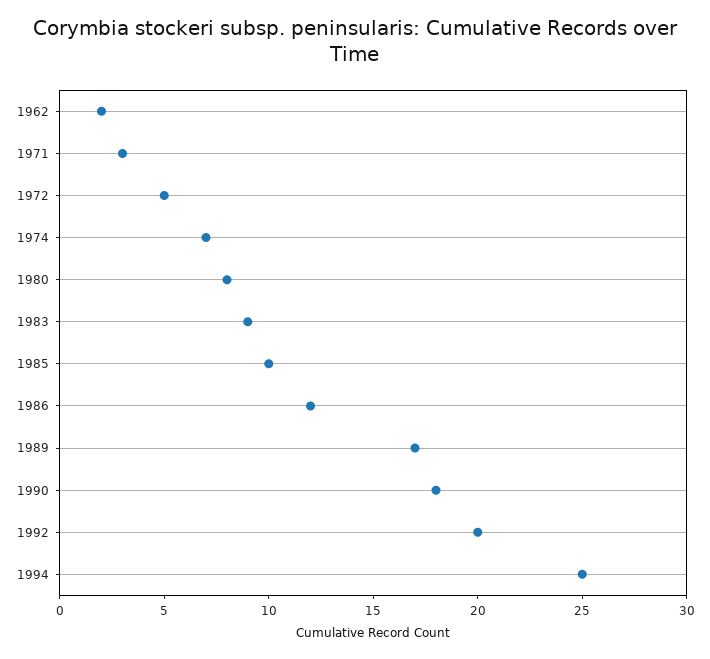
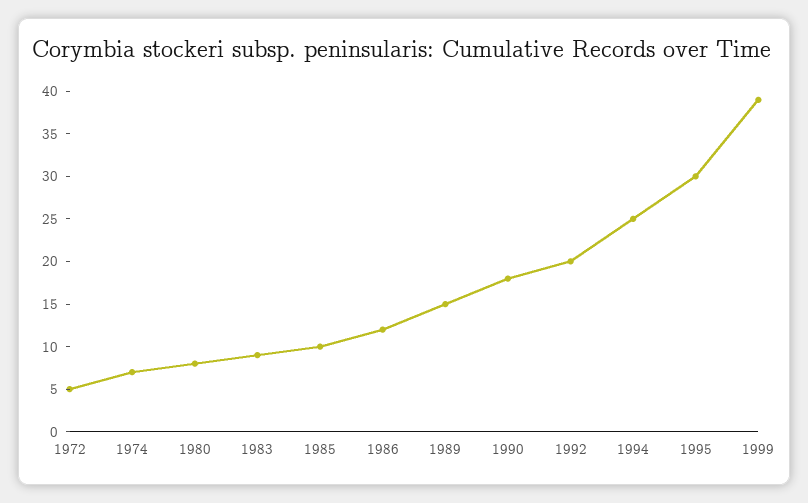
1962: 2 -> none
1971: 3 -> none
1989: 17 -> 15
1995: none -> 30
1999: none -> 39

